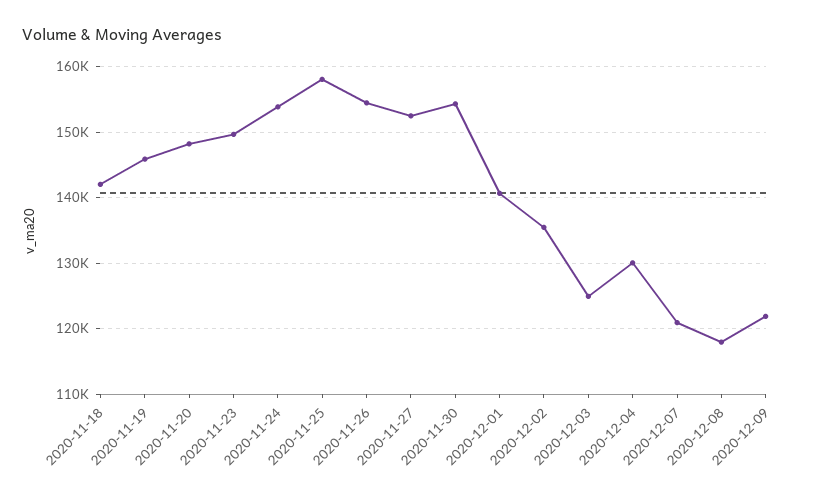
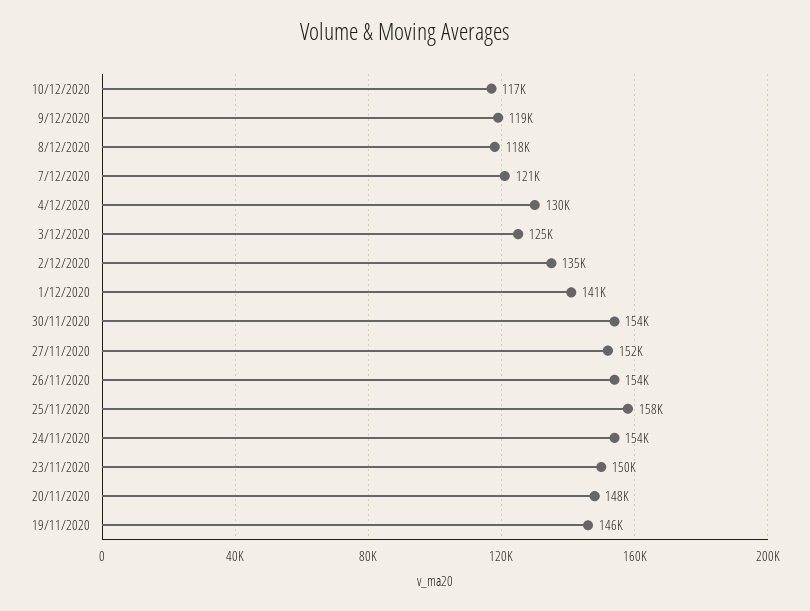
2020-11-18: 142000 -> none
2020-12-09: 122000 -> 119000
10/12/2020: none -> 117000

